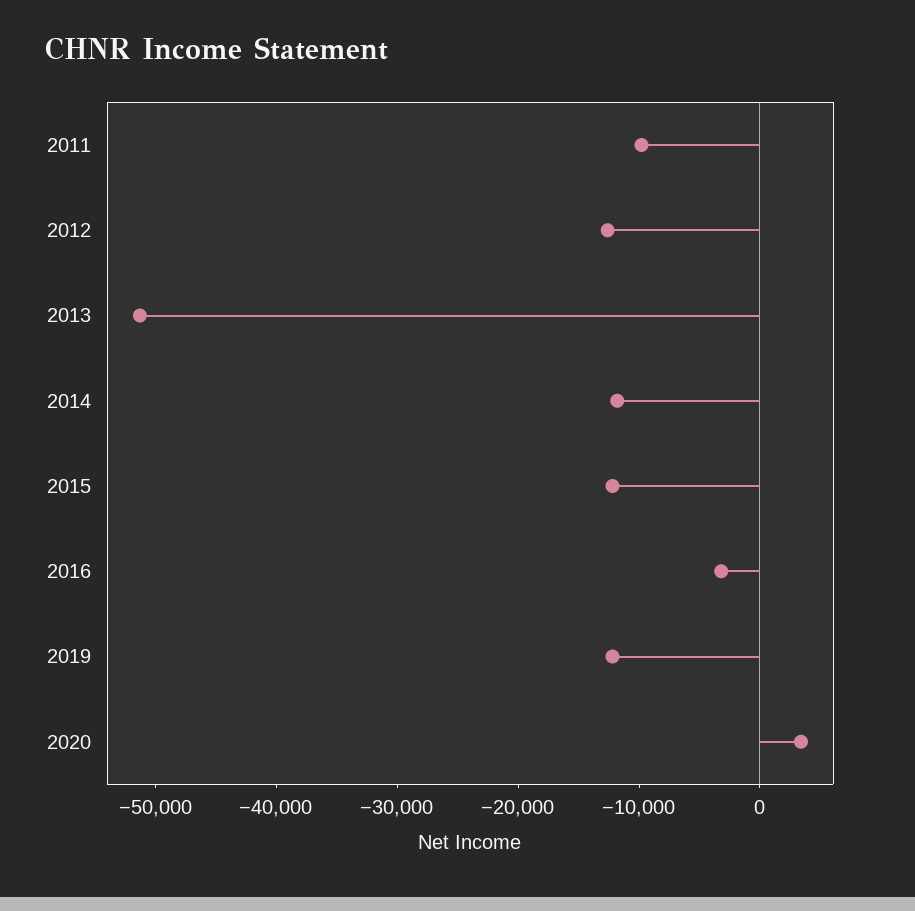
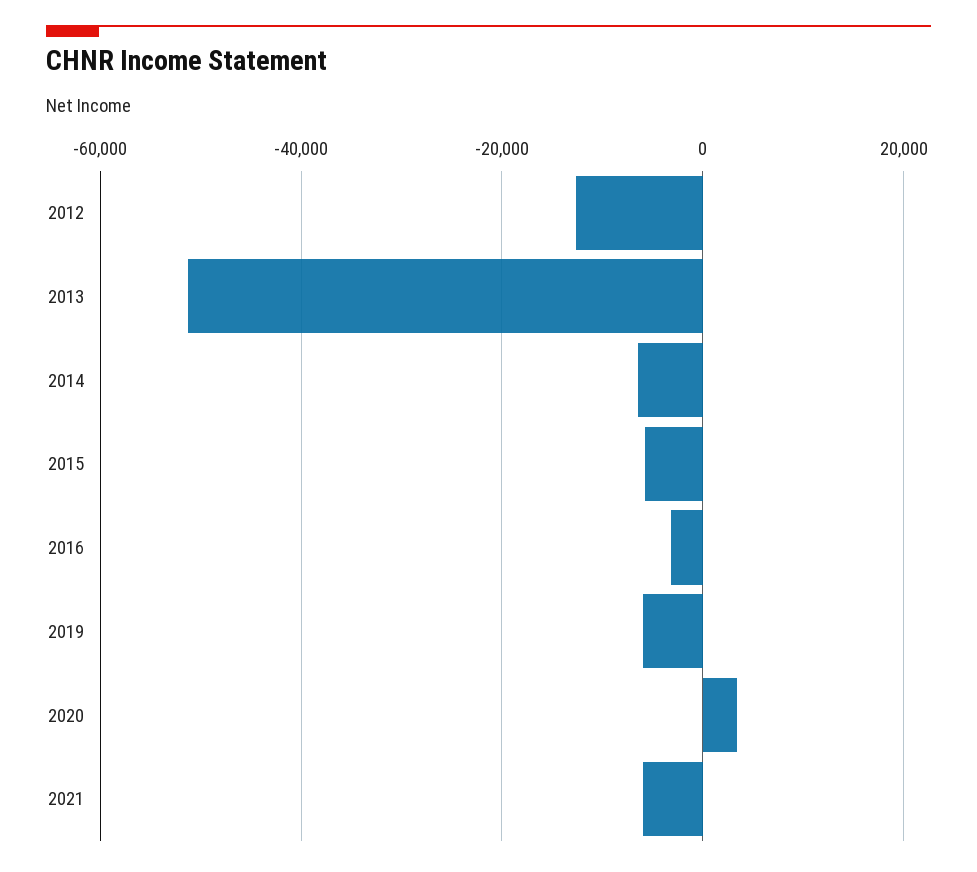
2011: -10000 -> none
2014: -12000 -> -6000
2015: -12000 -> -6000
2019: -12000 -> -6000
2021: none -> -6000

